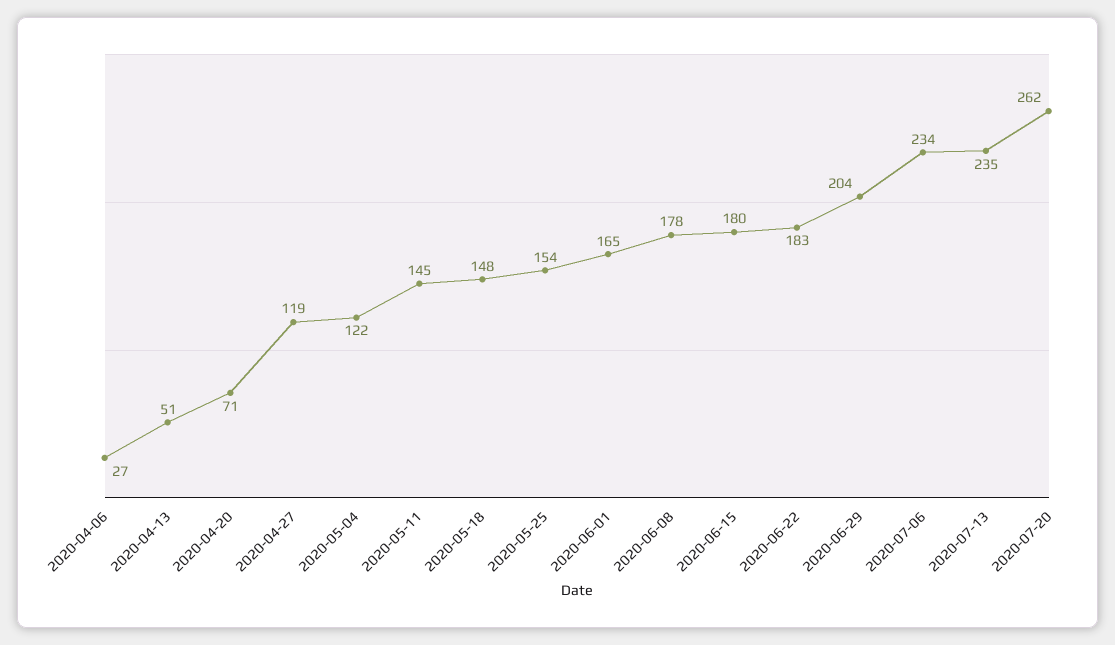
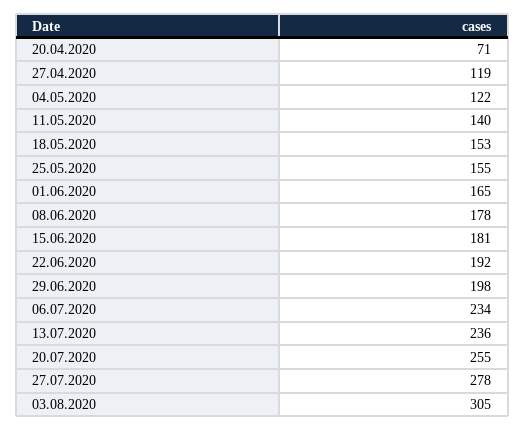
2020-04-06: 27 -> none
2020-04-13: 51 -> none
2020-05-11: 145 -> 140
2020-05-18: 148 -> 153
2020-05-25: 154 -> 155
2020-06-15: 180 -> 181
2020-06-22: 183 -> 192
2020-06-29: 204 -> 198
2020-07-13: 235 -> 236
2020-07-20: 262 -> 255
27.07.2020: none -> 278
03.08.2020: none -> 305

